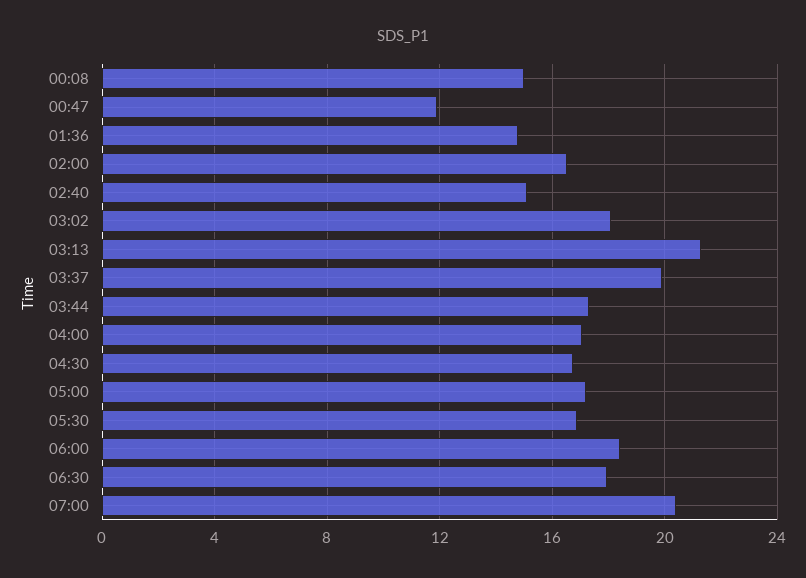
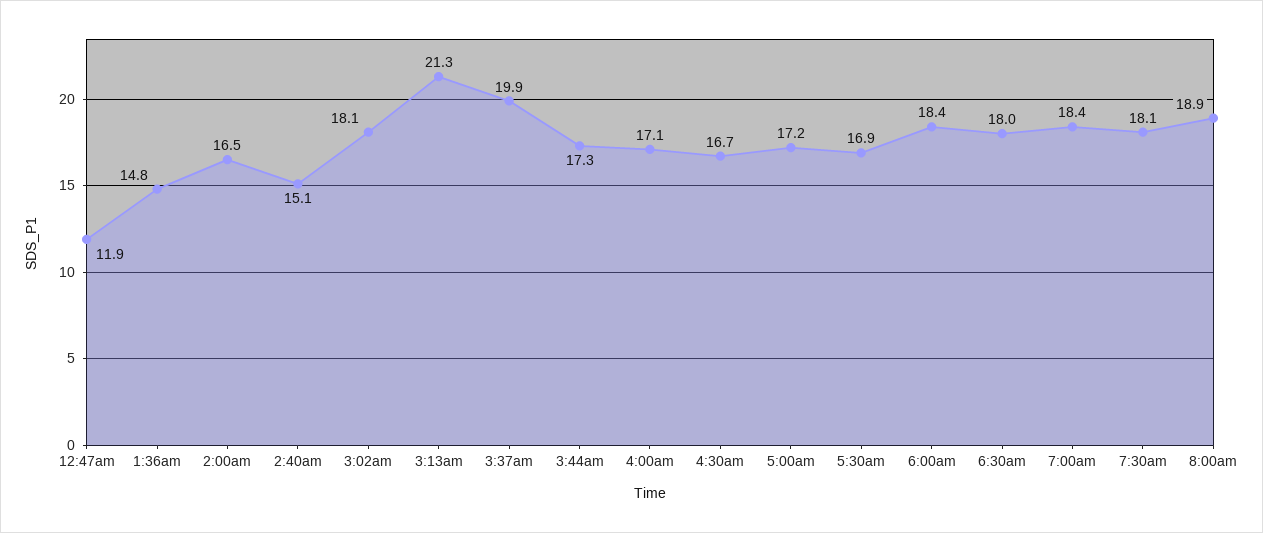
00:08: 15 -> none
07:00: 20.5 -> 18.4
7:30am: none -> 18.1
8:00am: none -> 18.9

